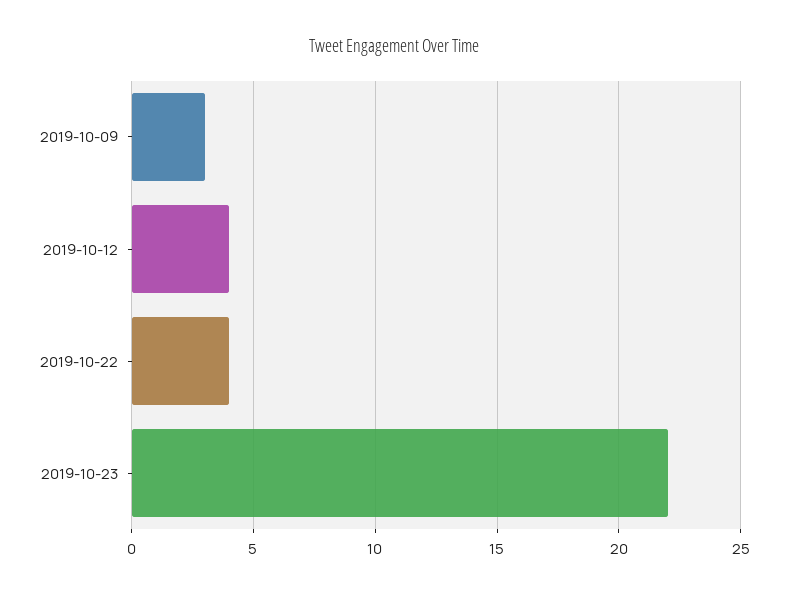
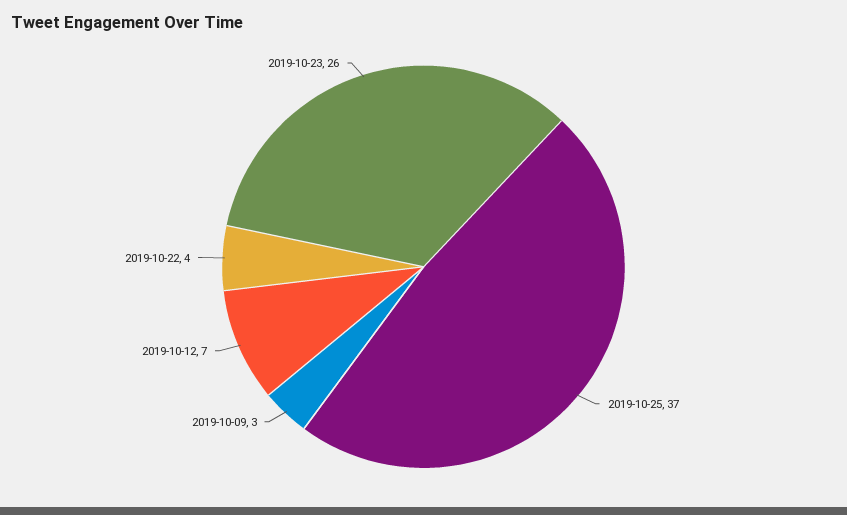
2019-10-12: 4 -> 7
2019-10-23: 22 -> 26
2019-10-25: none -> 37

